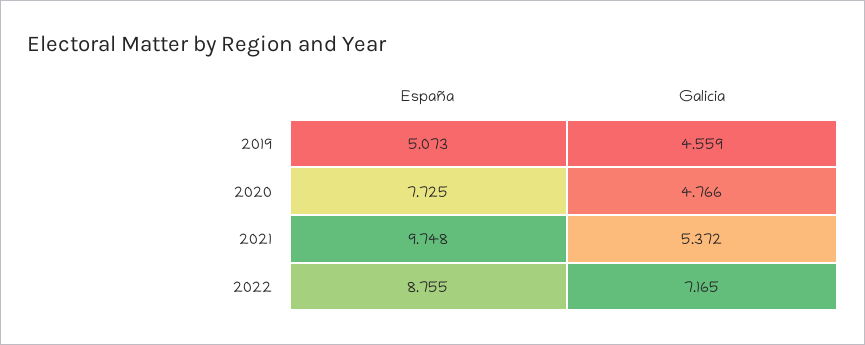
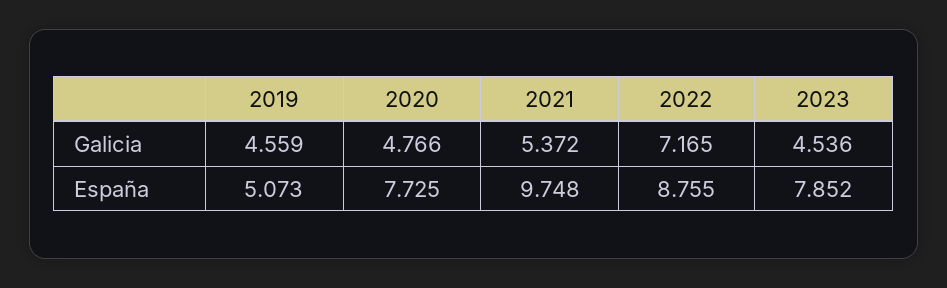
Galicia, 2023: none -> 4.536
España, 2023: none -> 7.852

